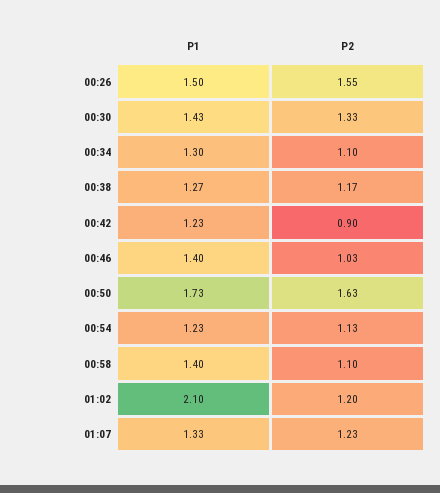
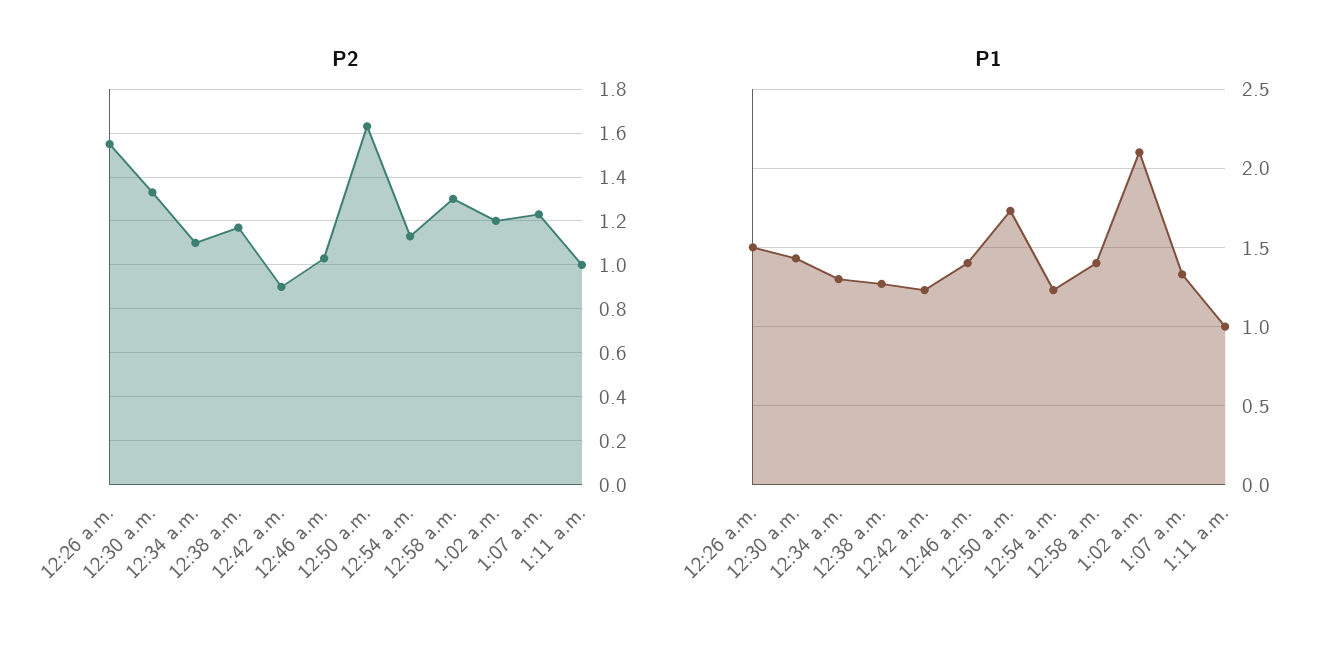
P2, 00:58: 1.1 -> 1.3
P2, 1:11 a.m.: none -> 1
P1, 1:11 a.m.: none -> 1

